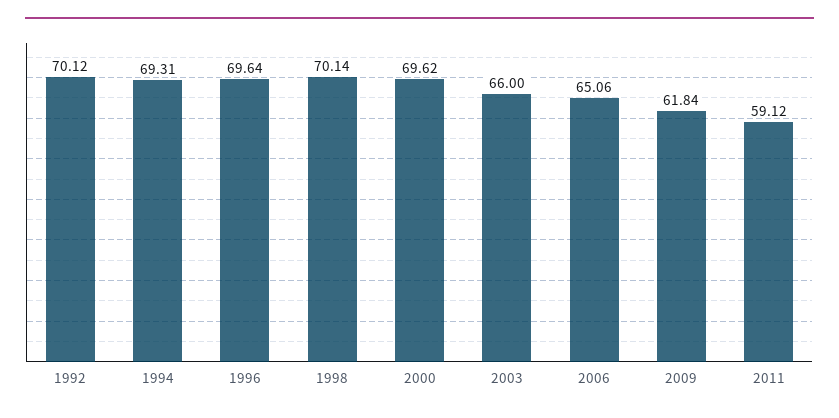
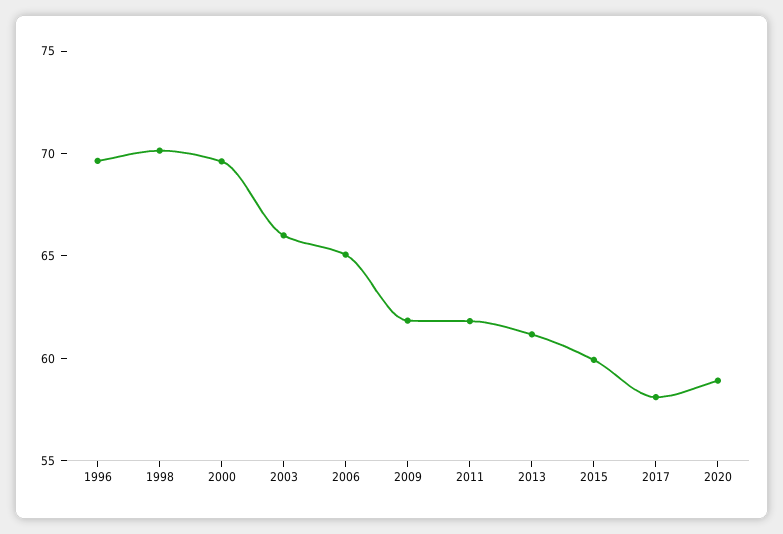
1992: 70.12 -> none
1994: 69.31 -> none
2011: 59.12 -> 62
2013: none -> 61
2015: none -> 60
2017: none -> 58
2020: none -> 59

